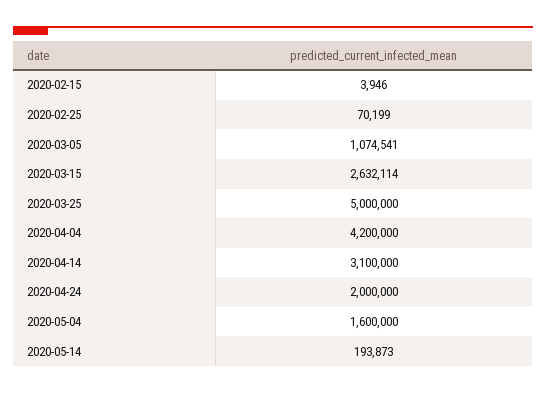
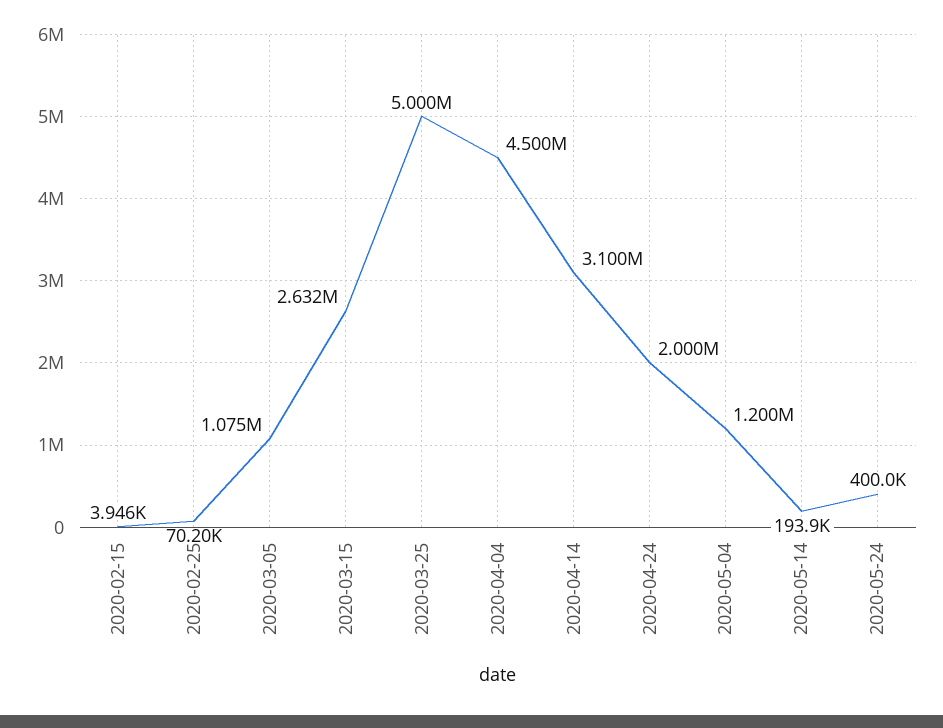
2020-04-04: 4200000 -> 4500000
2020-05-04: 1600000 -> 1200000
2020-05-24: none -> 400000

